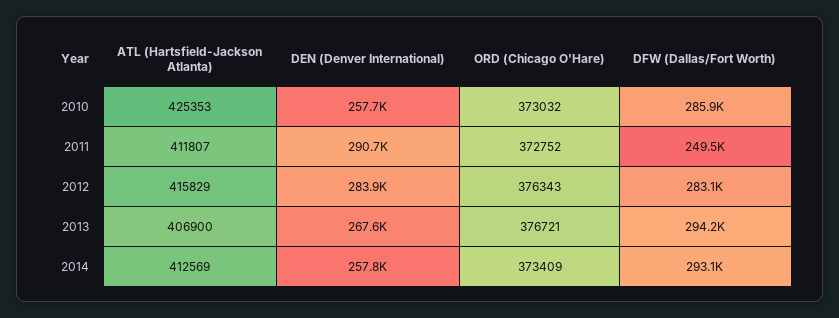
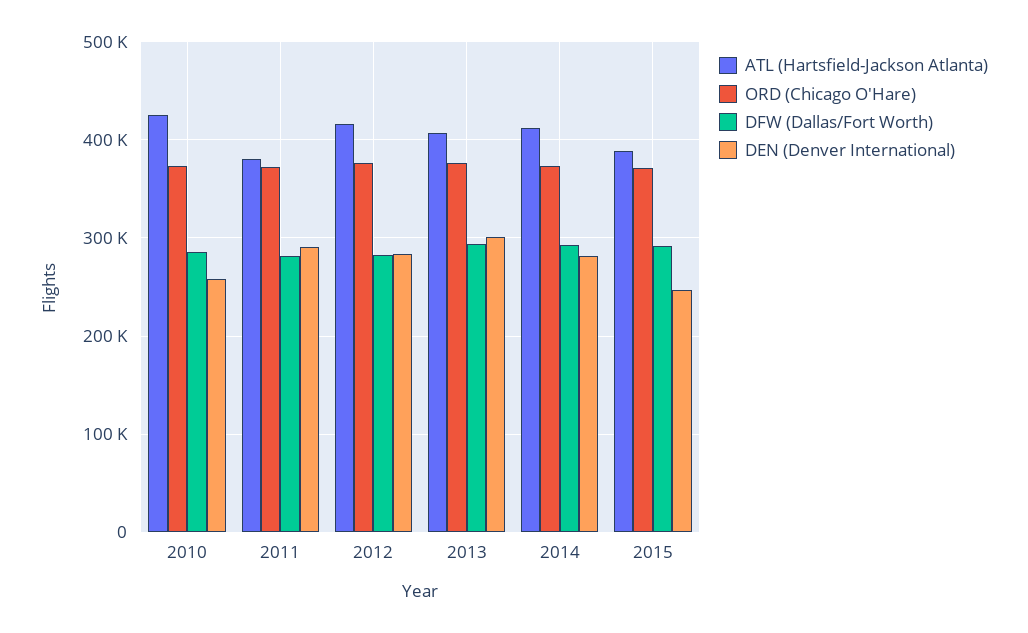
ATL (Hartsfield-Jackson Atlanta), 2011: 411807 -> 380000
DFW (Dallas/Fort Worth), 2011: 249500 -> 280000
DEN (Denver International), 2013: 267600 -> 300000
DEN (Denver International), 2014: 257800 -> 280000
ATL (Hartsfield-Jackson Atlanta), 2015: none -> 390000
ORD (Chicago O'Hare), 2015: none -> 370000
DFW (Dallas/Fort Worth), 2015: none -> 290000
DEN (Denver International), 2015: none -> 250000

